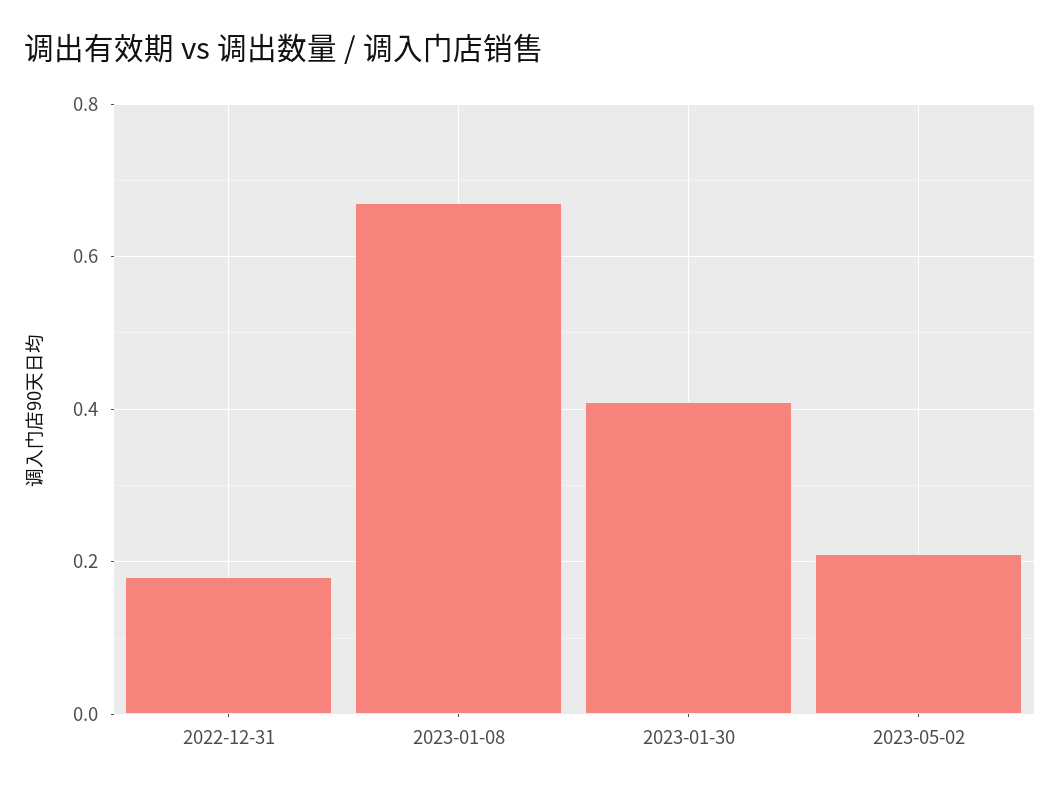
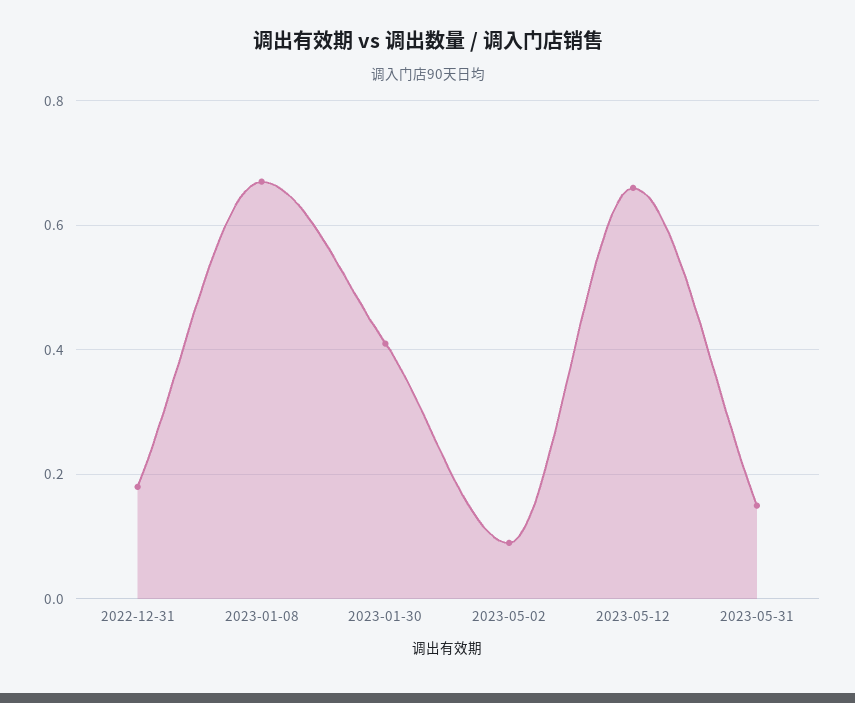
2023-05-02: 0.2 -> 0.1
2023-05-12: none -> 0.65
2023-05-31: none -> 0.15

